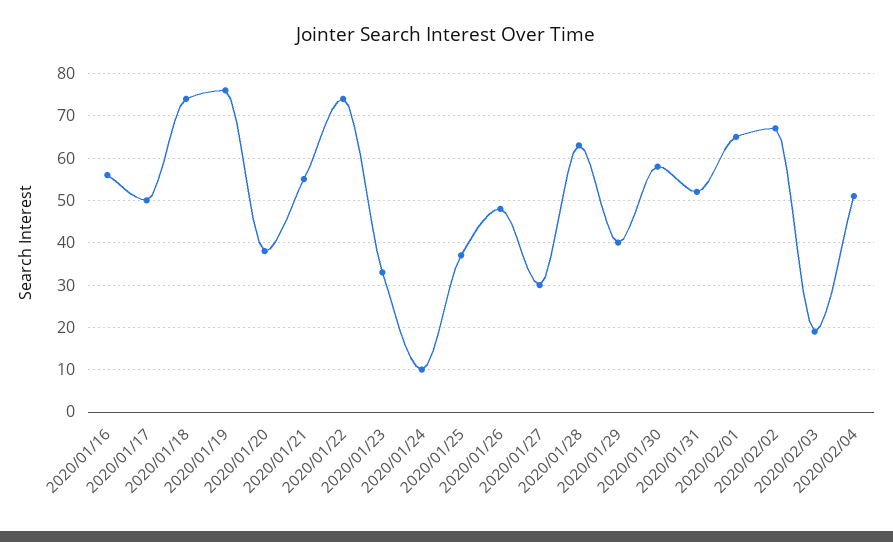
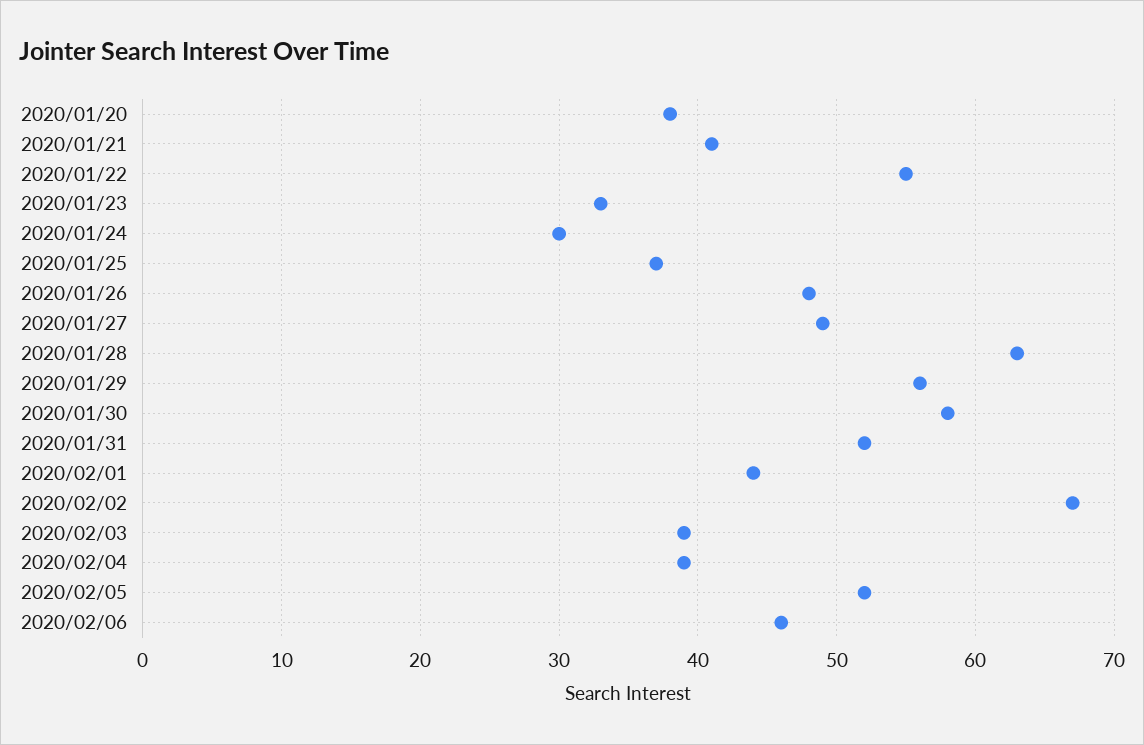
2020/01/16: 55 -> none
2020/01/17: 50 -> none
2020/01/18: 75 -> none
2020/01/19: 75 -> none
2020/01/21: 55 -> 41
2020/01/22: 75 -> 55
2020/01/24: 10 -> 30
2020/01/27: 30 -> 49
2020/01/29: 40 -> 56
2020/02/01: 65 -> 44
2020/02/03: 20 -> 39
2020/02/04: 50 -> 39
2020/02/05: none -> 52
2020/02/06: none -> 46

